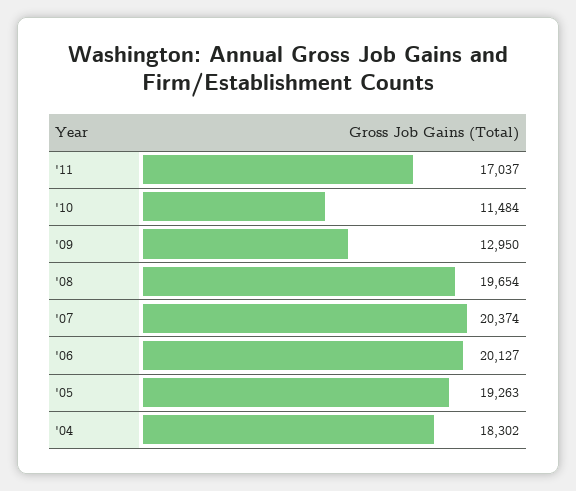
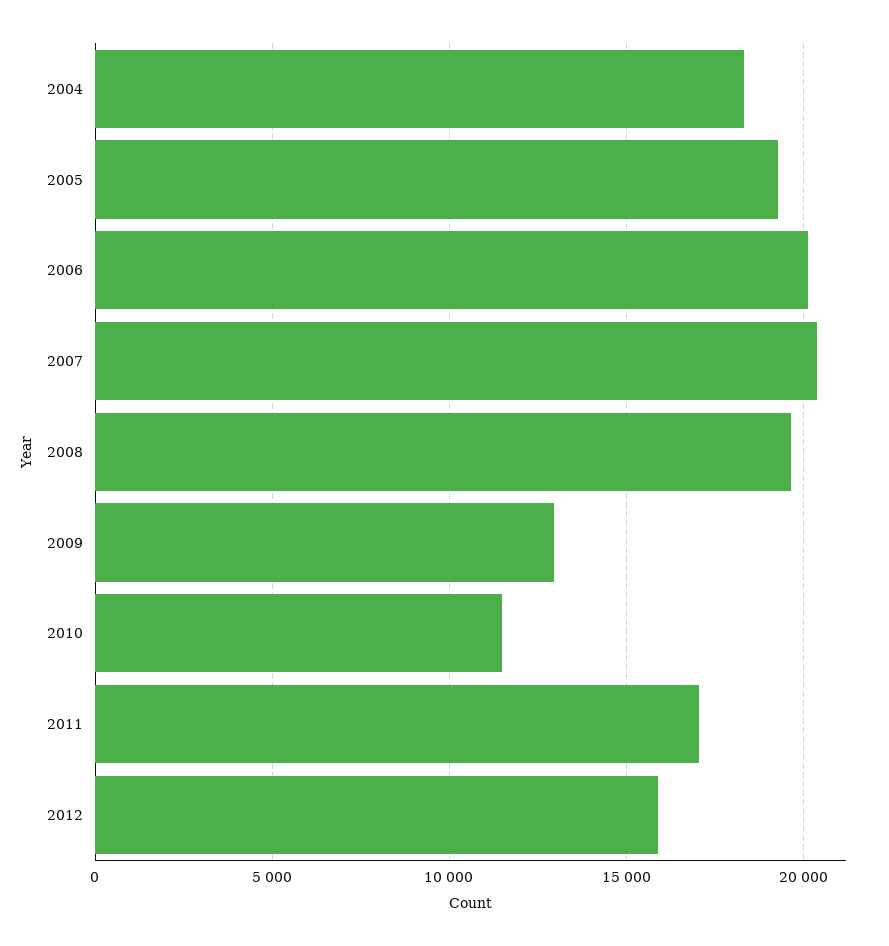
2012: none -> 16000

